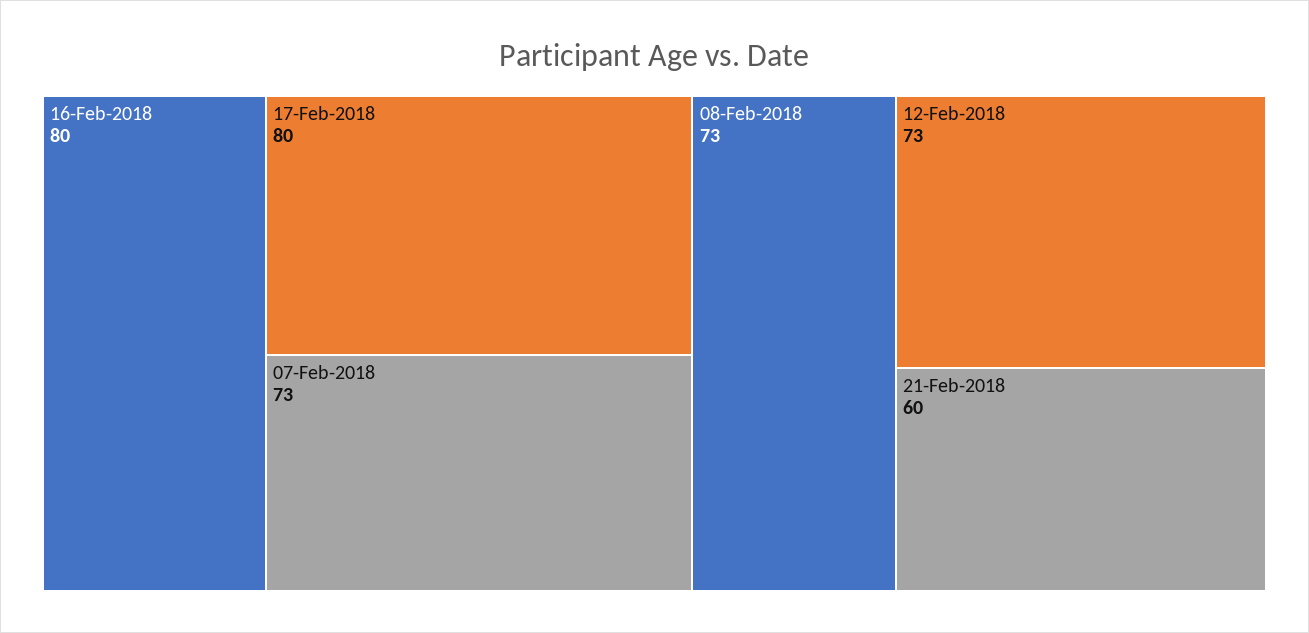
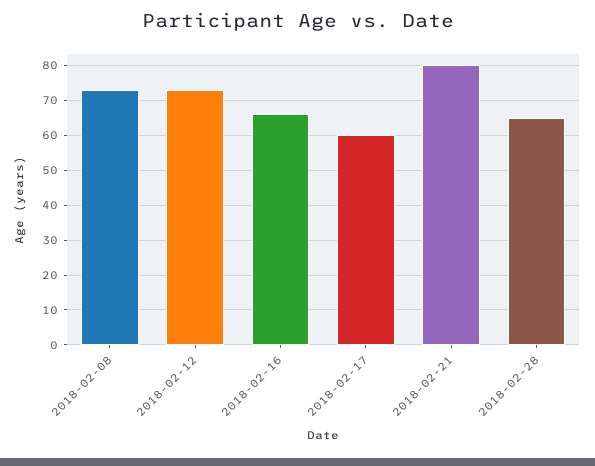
16-Feb-2018: 80 -> 65
17-Feb-2018: 80 -> 60
07-Feb-2018: 73 -> none
21-Feb-2018: 60 -> 80
2018-02-28: none -> 65

